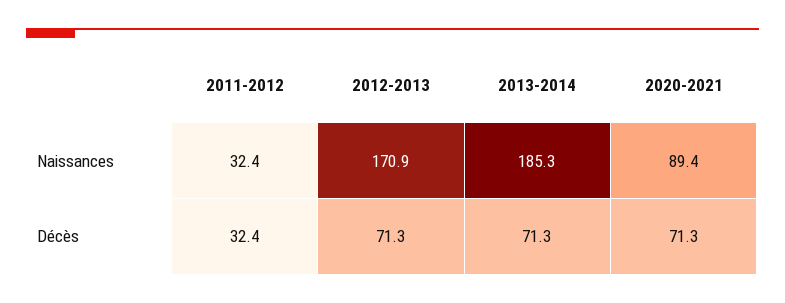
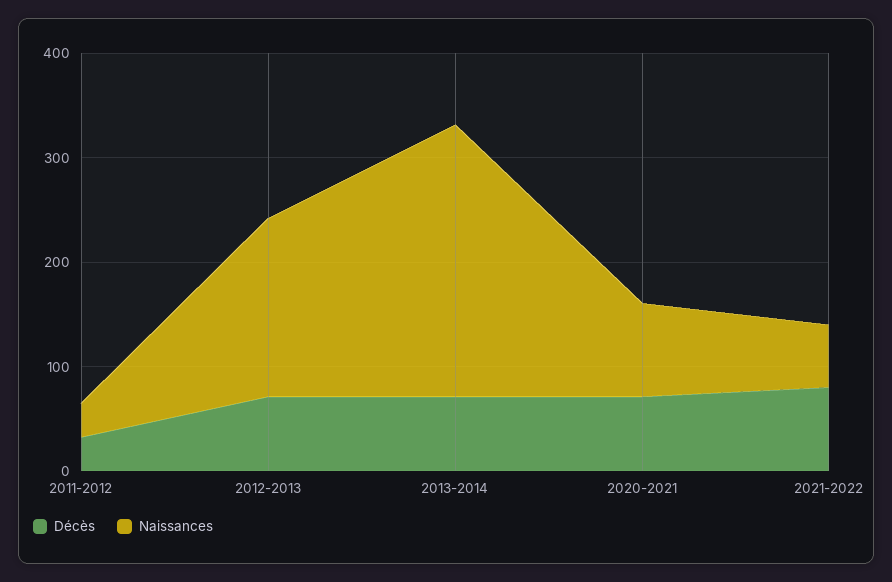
Naissances, 2013-2014: 185.3 -> 260
Décès, 2021-2022: none -> 80
Naissances, 2021-2022: none -> 60

